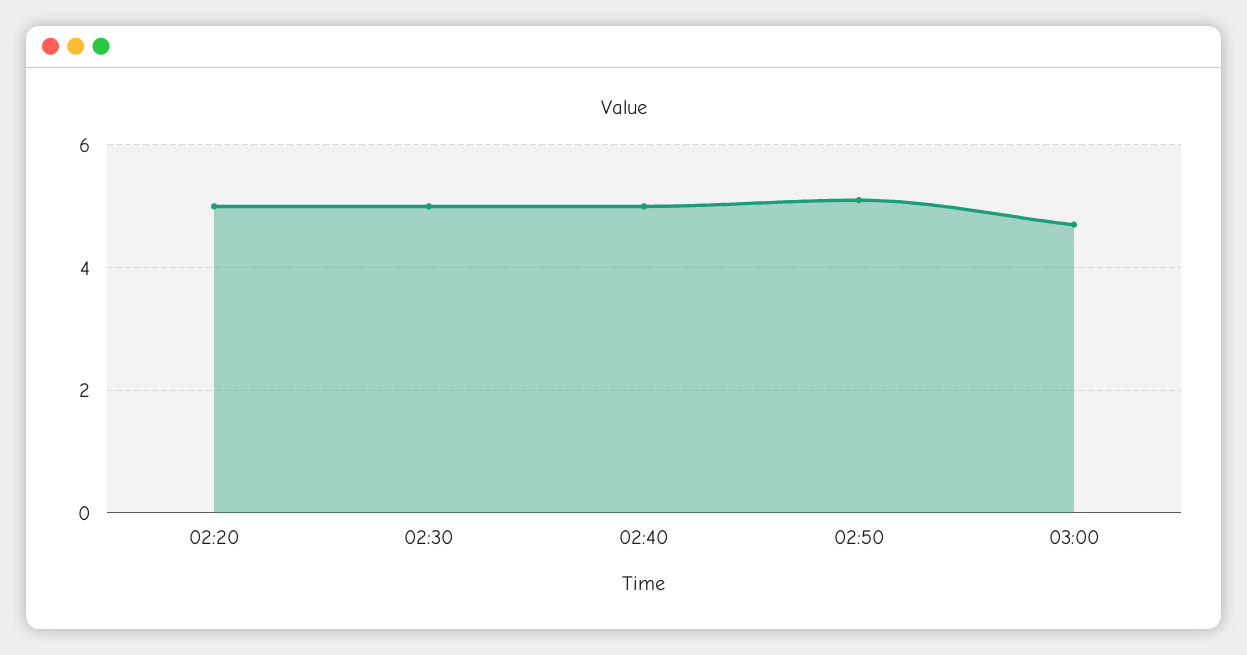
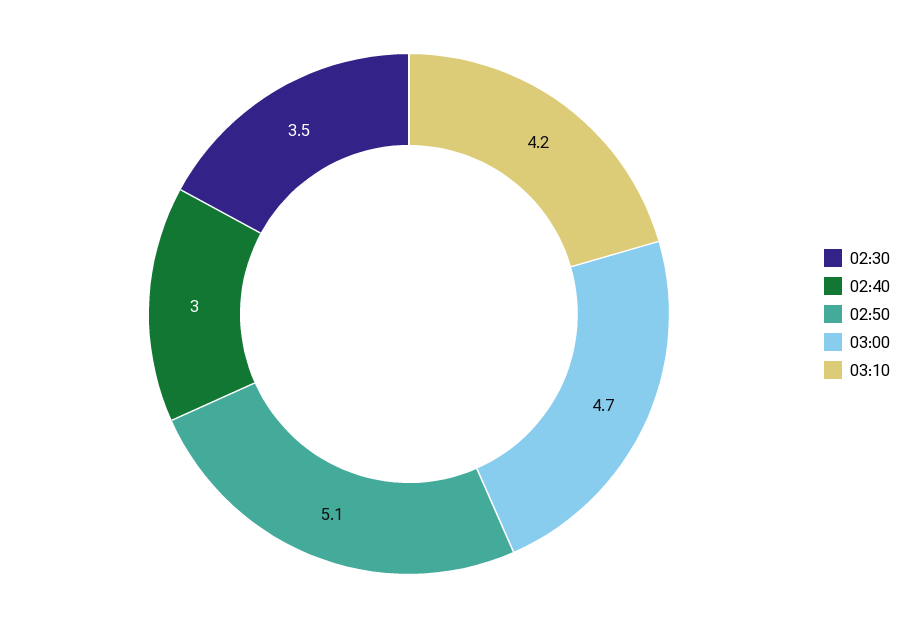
02:20: 5 -> none
02:30: 5 -> 3.5
02:40: 5 -> 3
03:10: none -> 4.2

